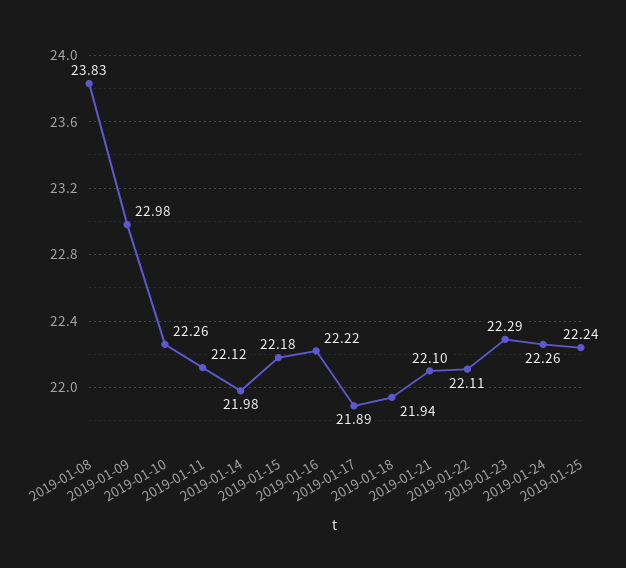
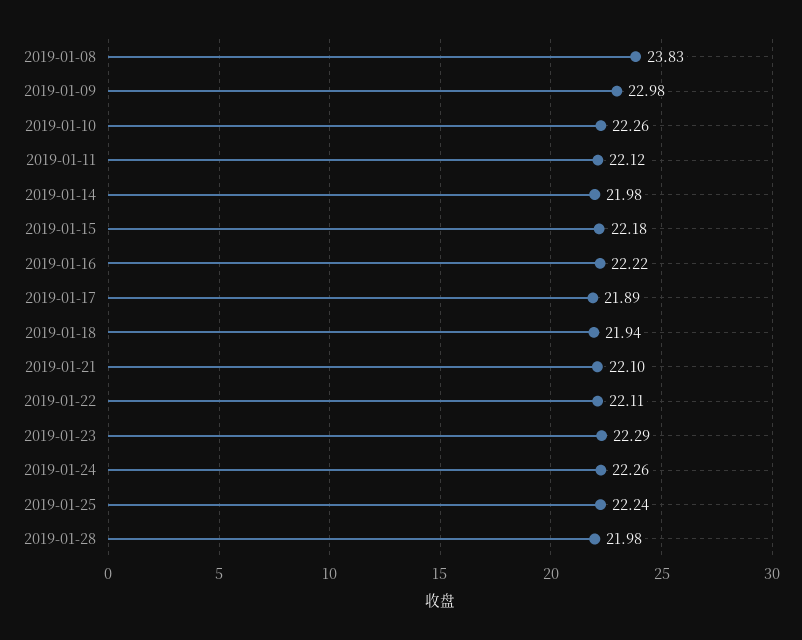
2019-01-28: none -> 21.98

